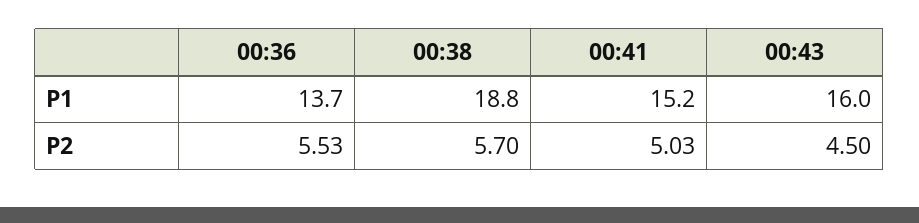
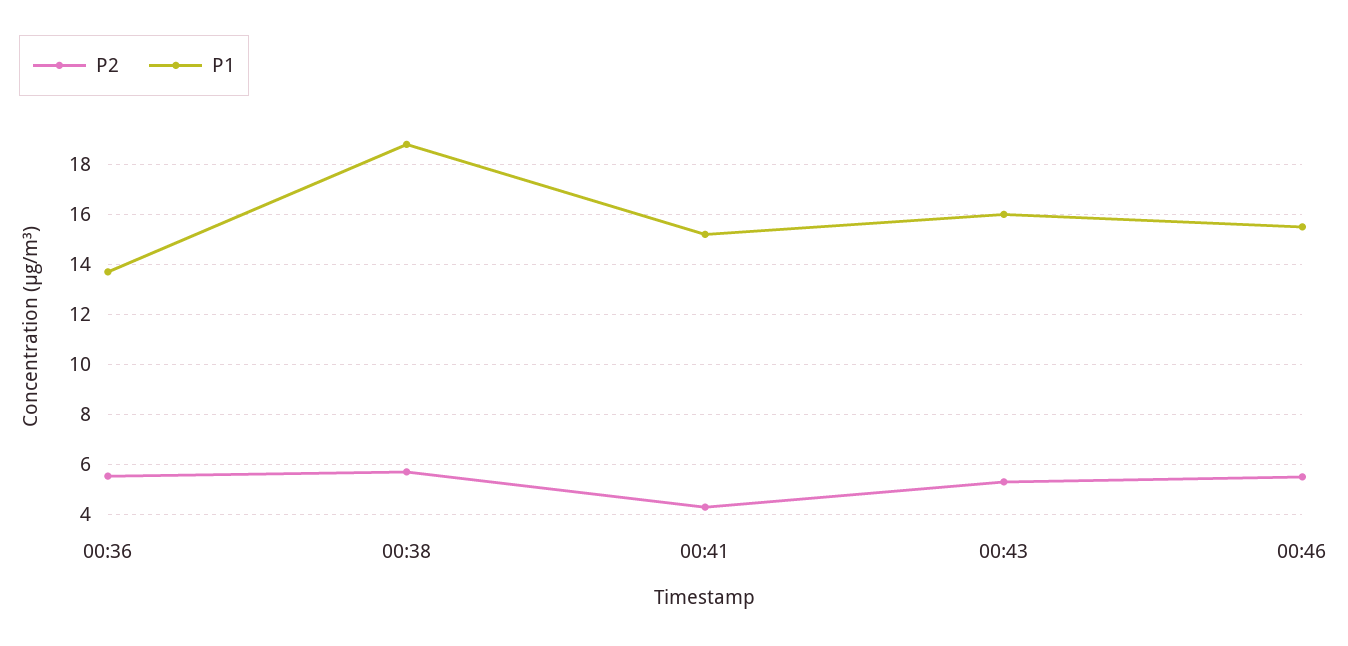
P2, 00:41: 5.03 -> 4.25
P2, 00:43: 4.5 -> 5.25
P2, 00:46: none -> 5.5
P1, 00:46: none -> 15.5

